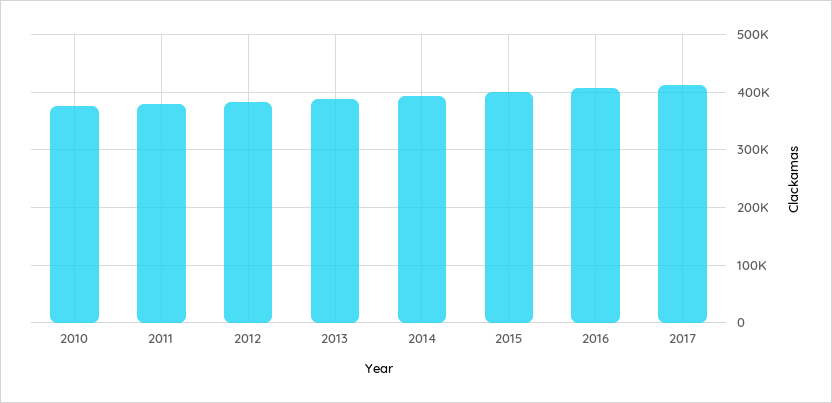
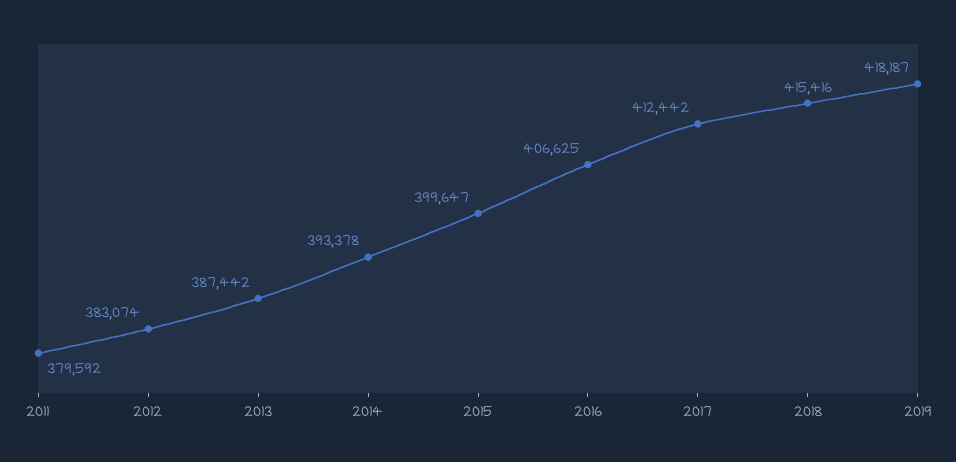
2010: 380000 -> none
2018: none -> 415416
2019: none -> 418187

